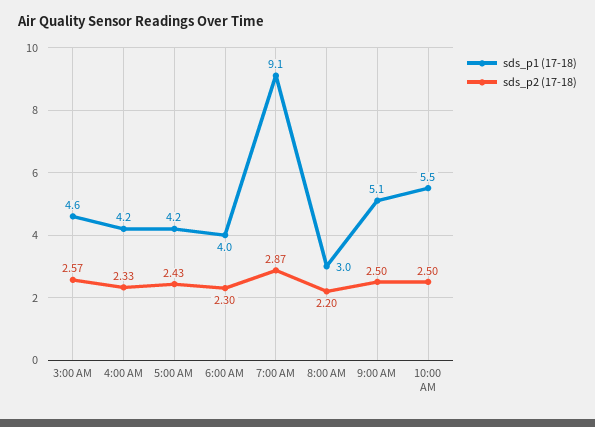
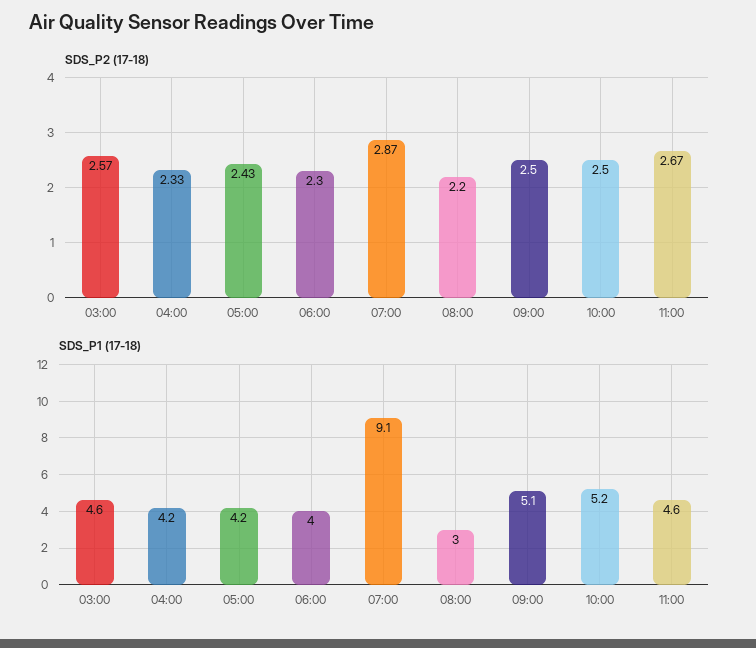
sds_p1 (17-18), 10:00 AM: 5.5 -> 5.2
sds_p2 (17-18), 11:00: none -> 2.67
sds_p1 (17-18), 11:00: none -> 4.6

